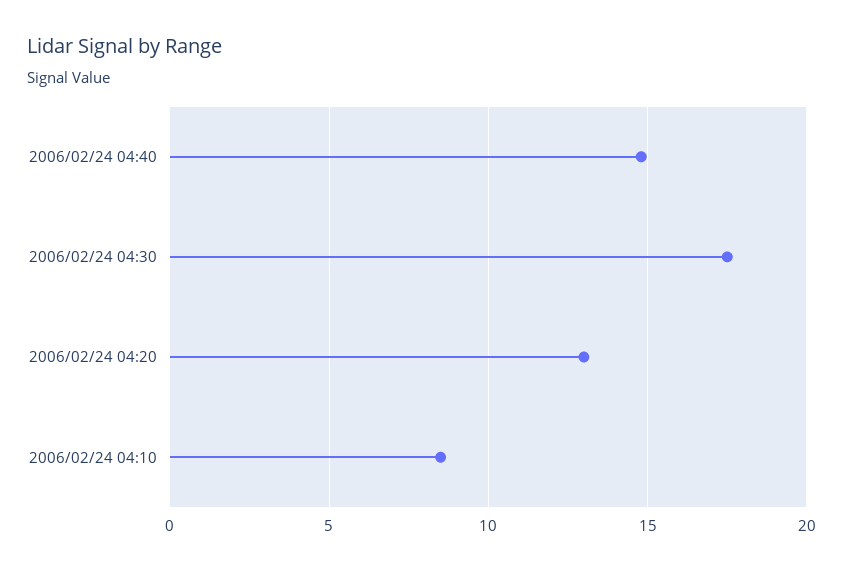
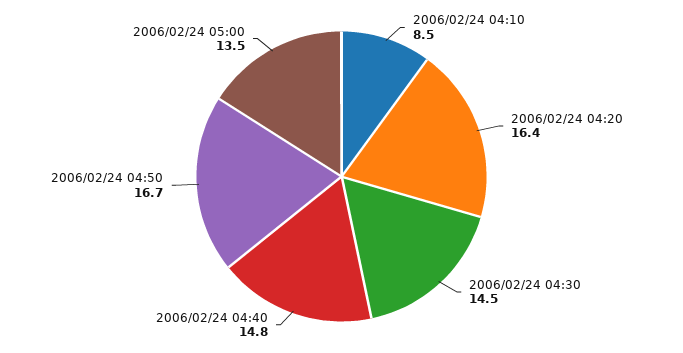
2006/02/24 04:30: 17.5 -> 14.5
2006/02/24 04:20: 13 -> 16.4
2006/02/24 04:50: none -> 16.7
2006/02/24 05:00: none -> 13.5

